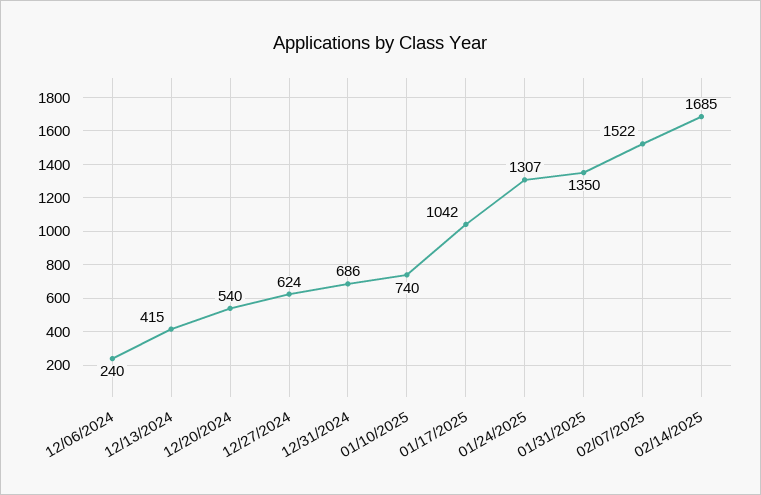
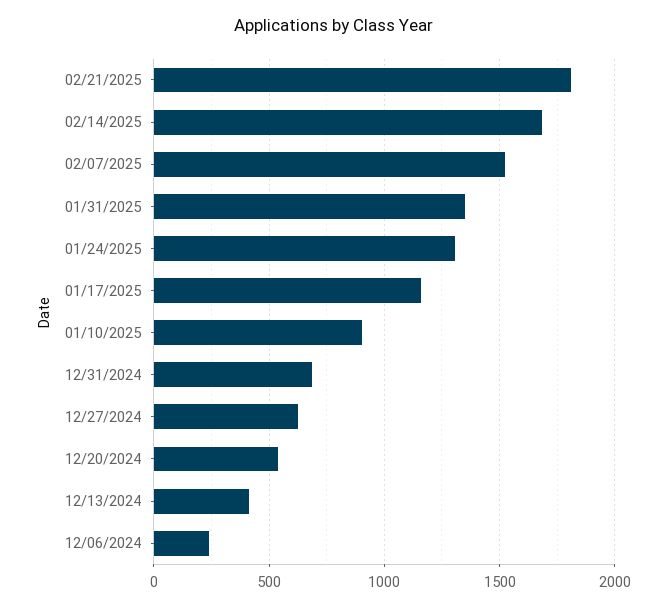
01/10/2025: 740 -> 900
01/17/2025: 1042 -> 1150
02/21/2025: none -> 1800

